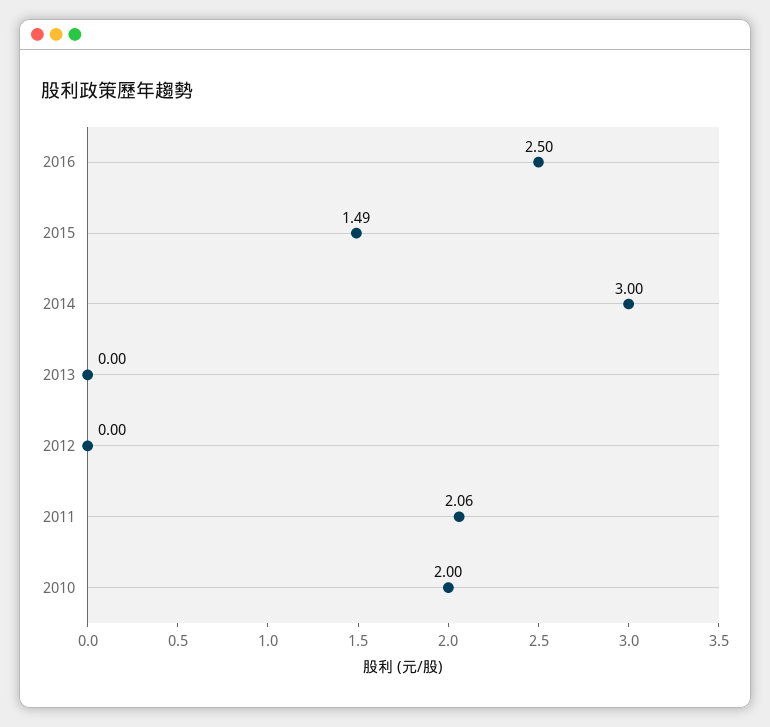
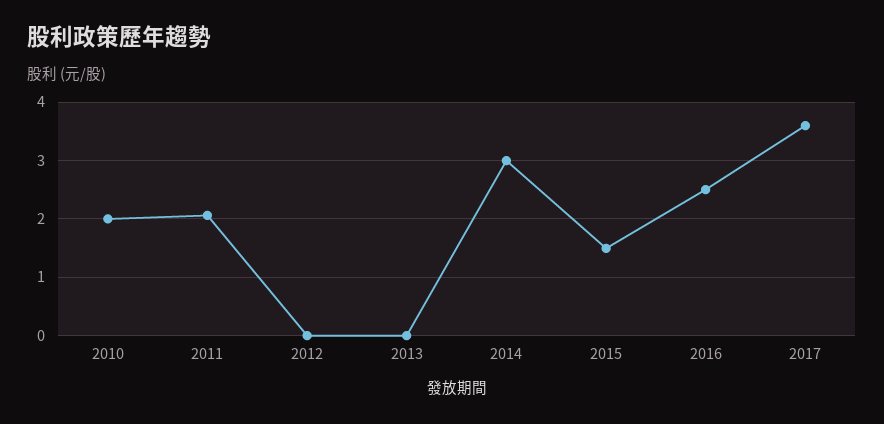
2017: none -> 3.6

